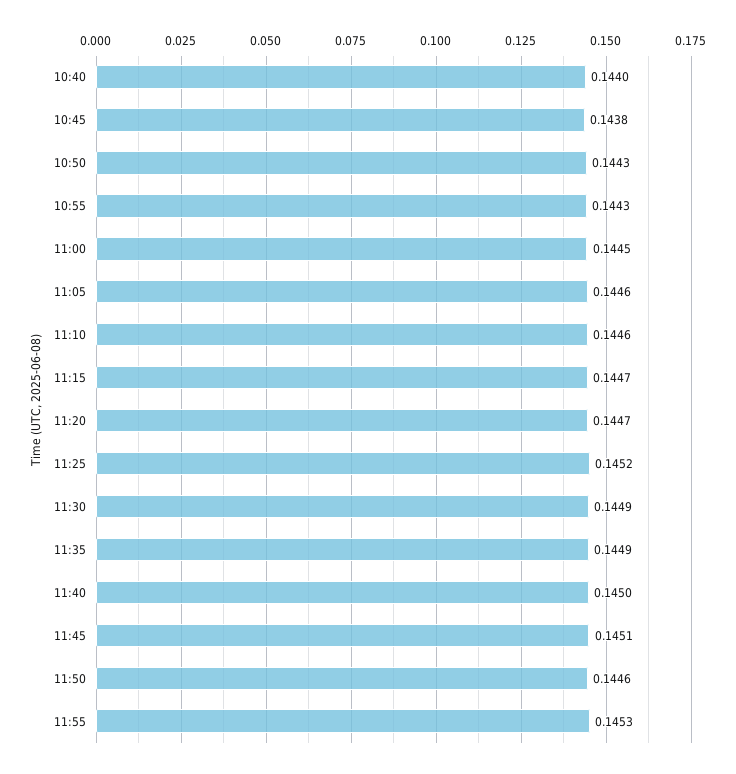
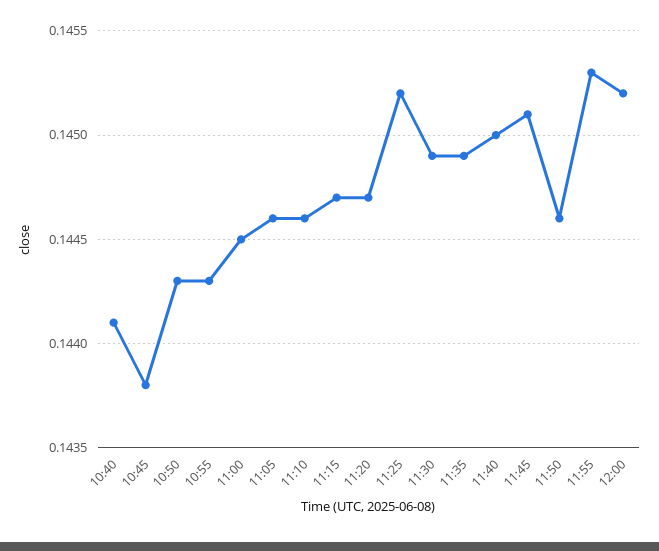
10:40: 0.144 -> 0.1441
12:00: none -> 0.1452

